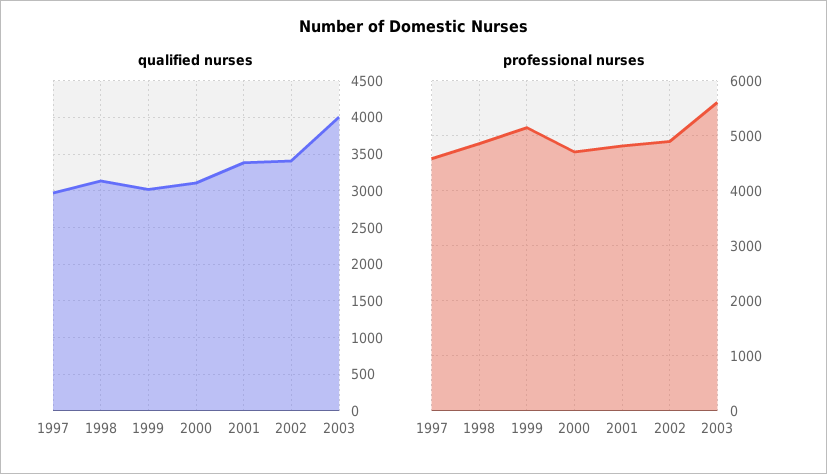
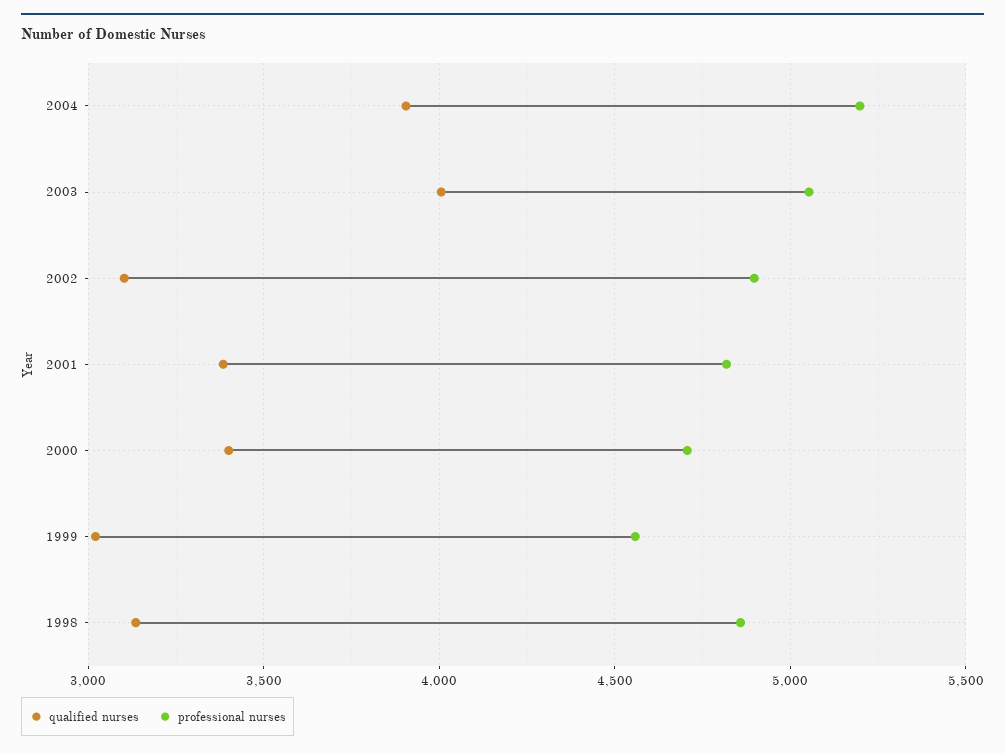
qualified nurses, 1997: 3000 -> none
qualified nurses, 2000: 3100 -> 3400
qualified nurses, 2002: 3400 -> 3100
professional nurses, 1997: 4600 -> none
professional nurses, 1999: 5200 -> 4550
professional nurses, 2003: 5600 -> 5050
qualified nurses, 2004: none -> 3900
professional nurses, 2004: none -> 5200

